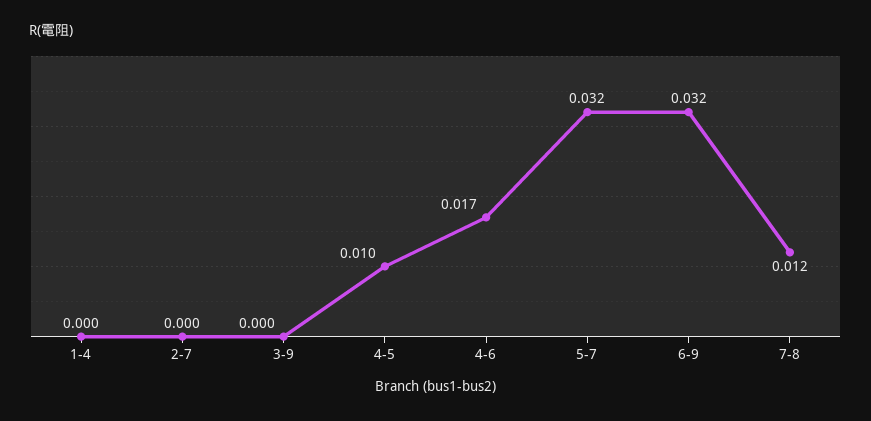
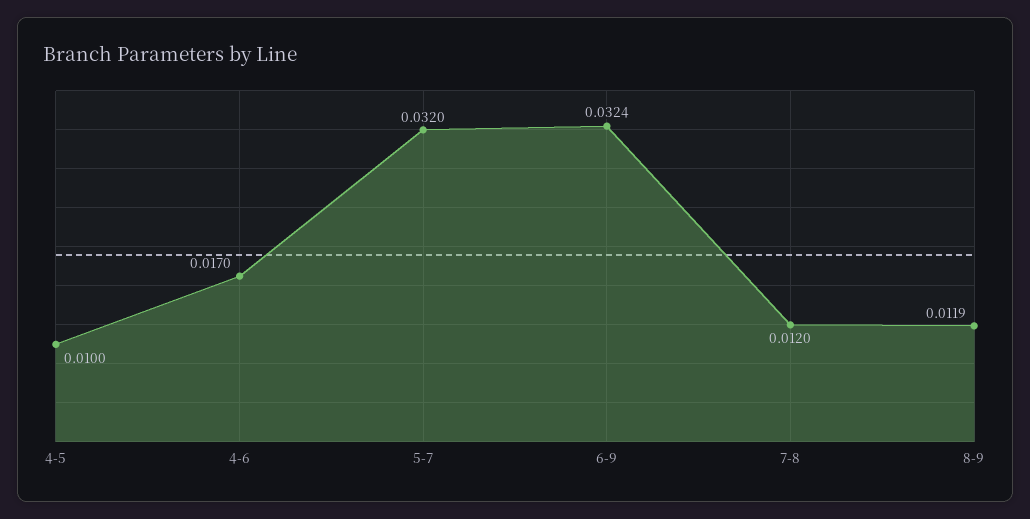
1-4: 0 -> none
2-7: 0 -> none
3-9: 0 -> none
8-9: none -> 0.0119

